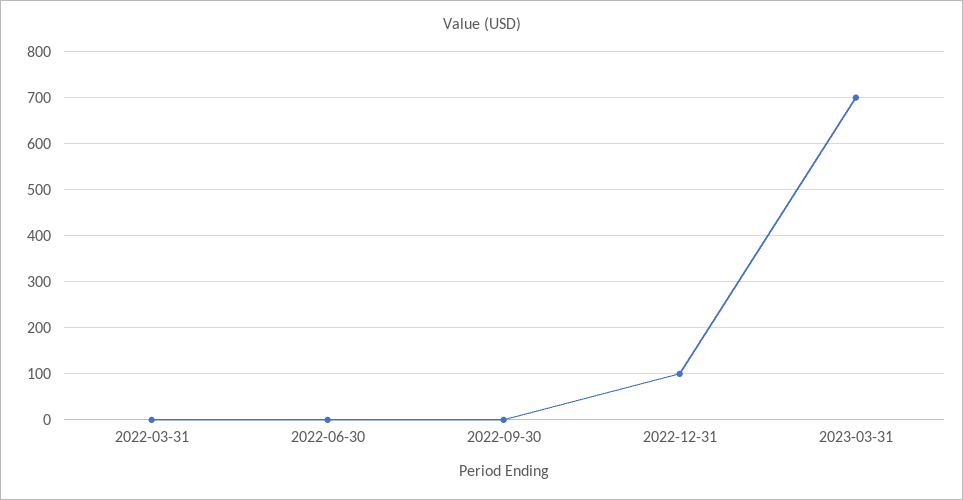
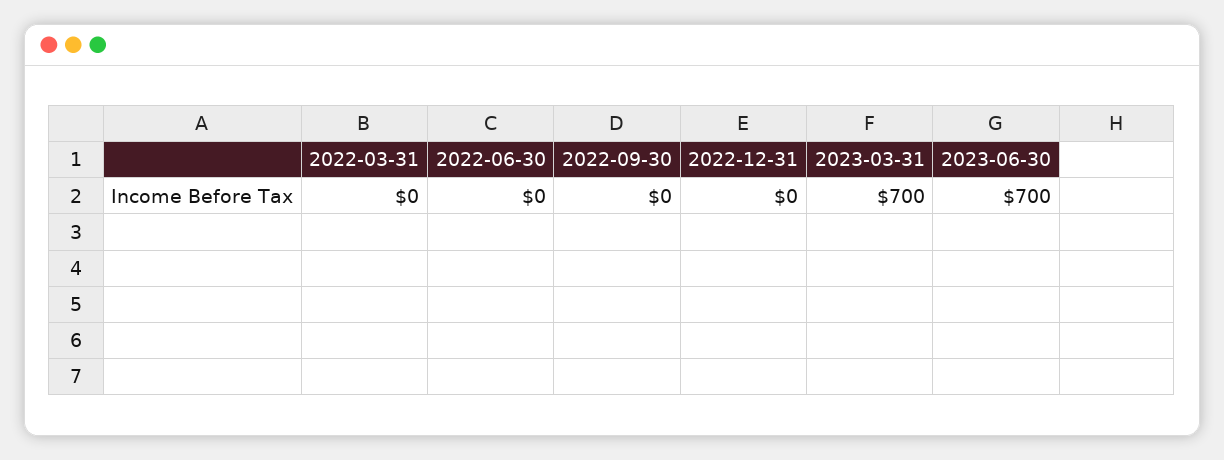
2022-12-31: 100 -> 0
2023-06-30: none -> 700

